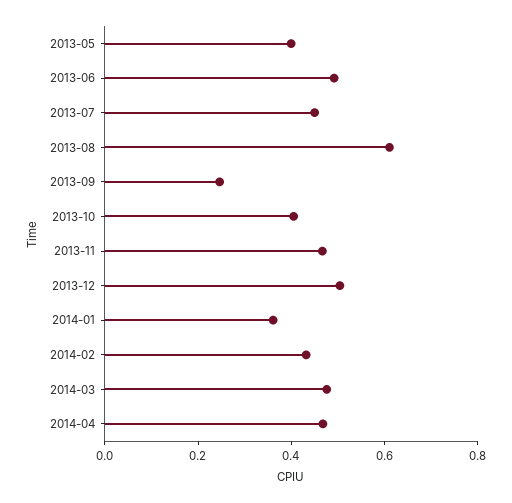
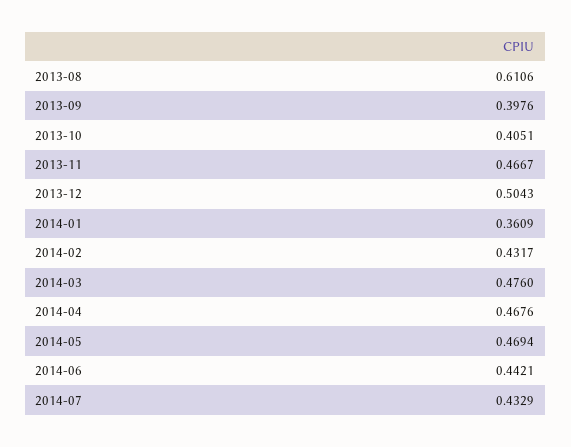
2013-05: 0.4 -> none
2013-06: 0.5 -> none
2013-07: 0.45 -> none
2013-09: 0.25 -> 0.3976
2014-05: none -> 0.4694
2014-06: none -> 0.4421
2014-07: none -> 0.4329

